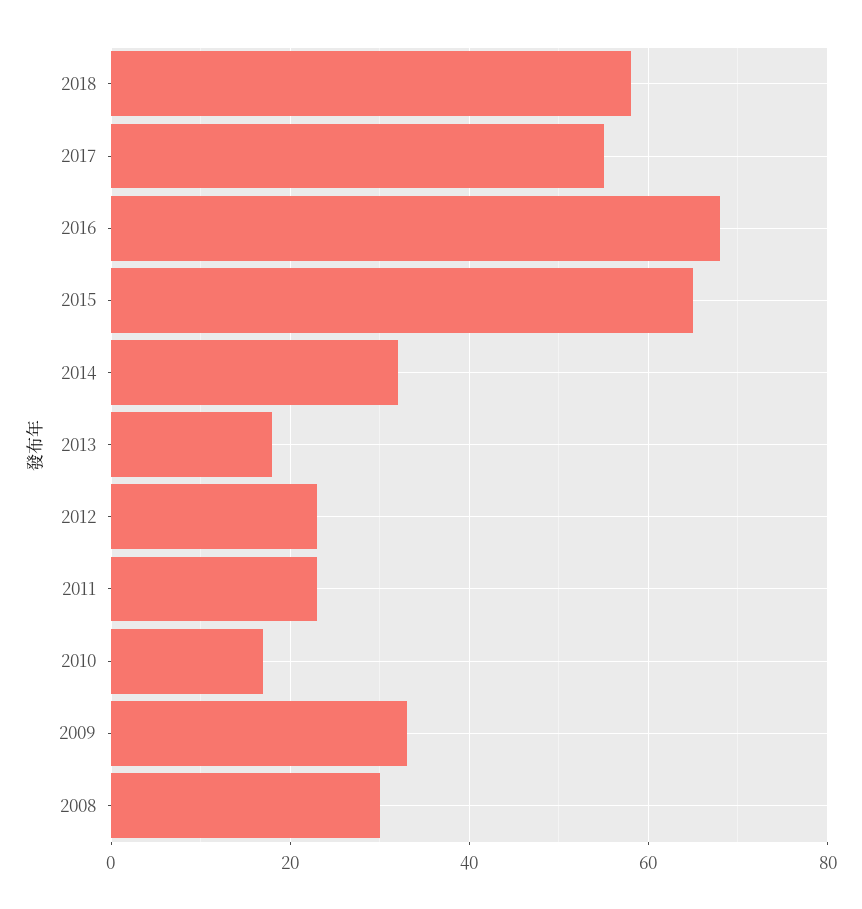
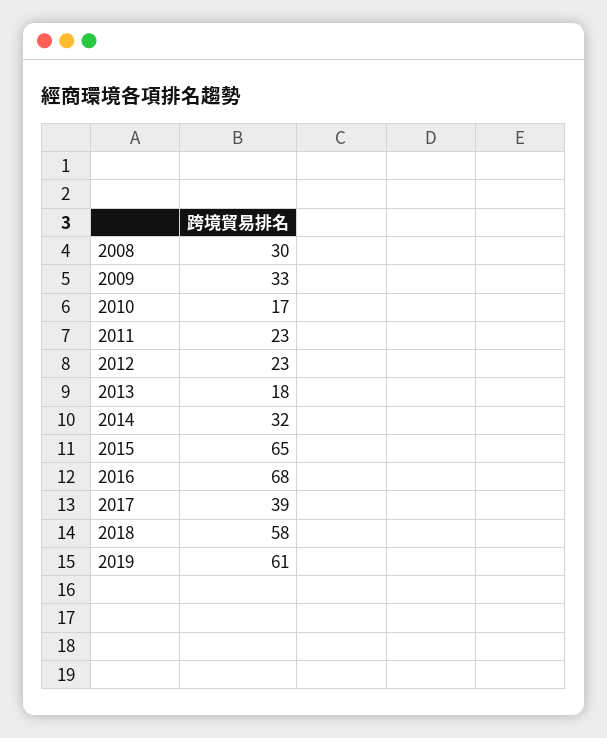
2017: 55 -> 39
2019: none -> 61

